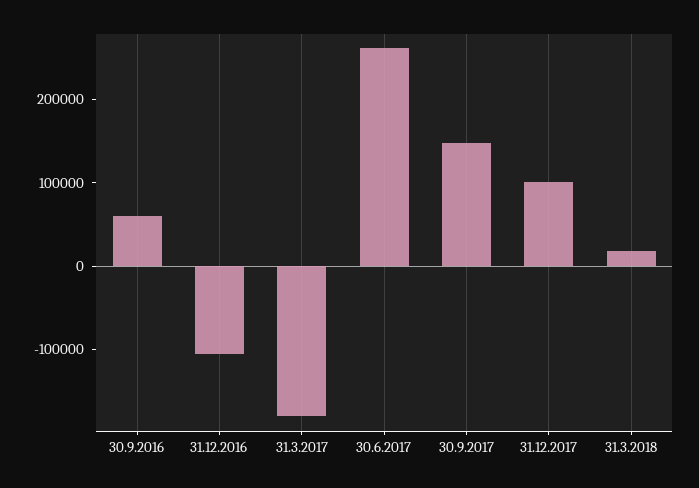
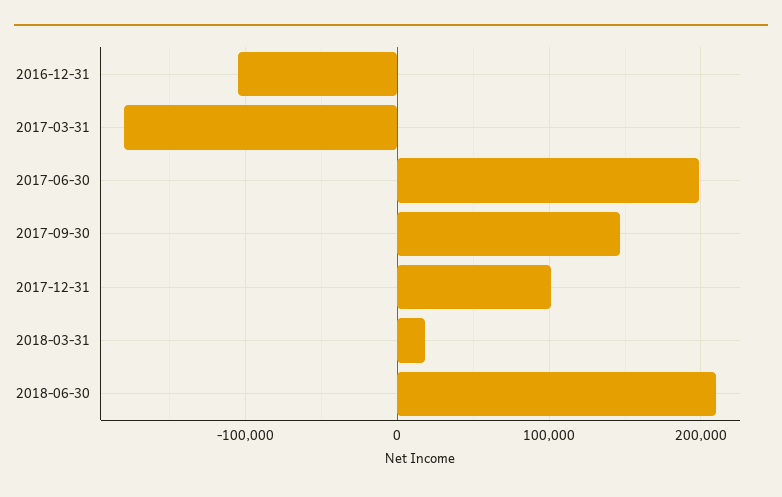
30.9.2016: 60000 -> none
30.6.2017: 260000 -> 200000
2018-06-30: none -> 210000

